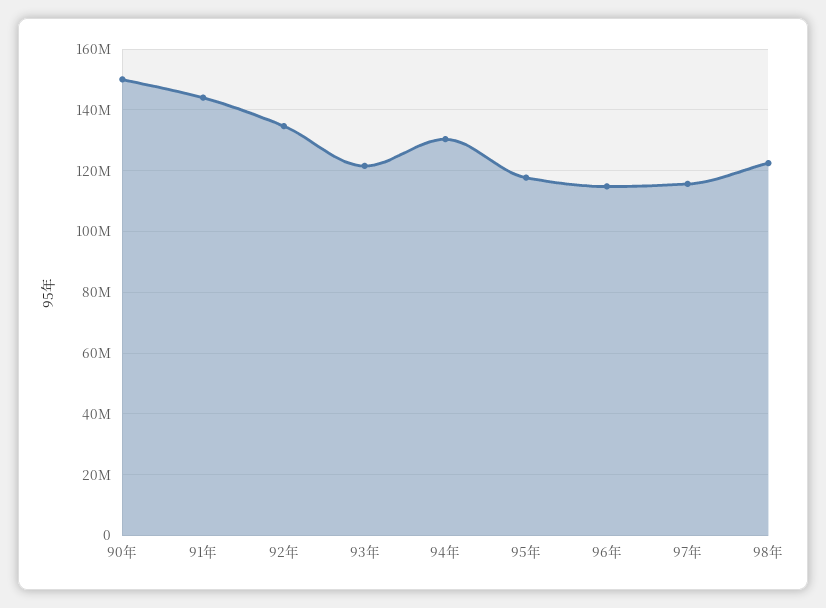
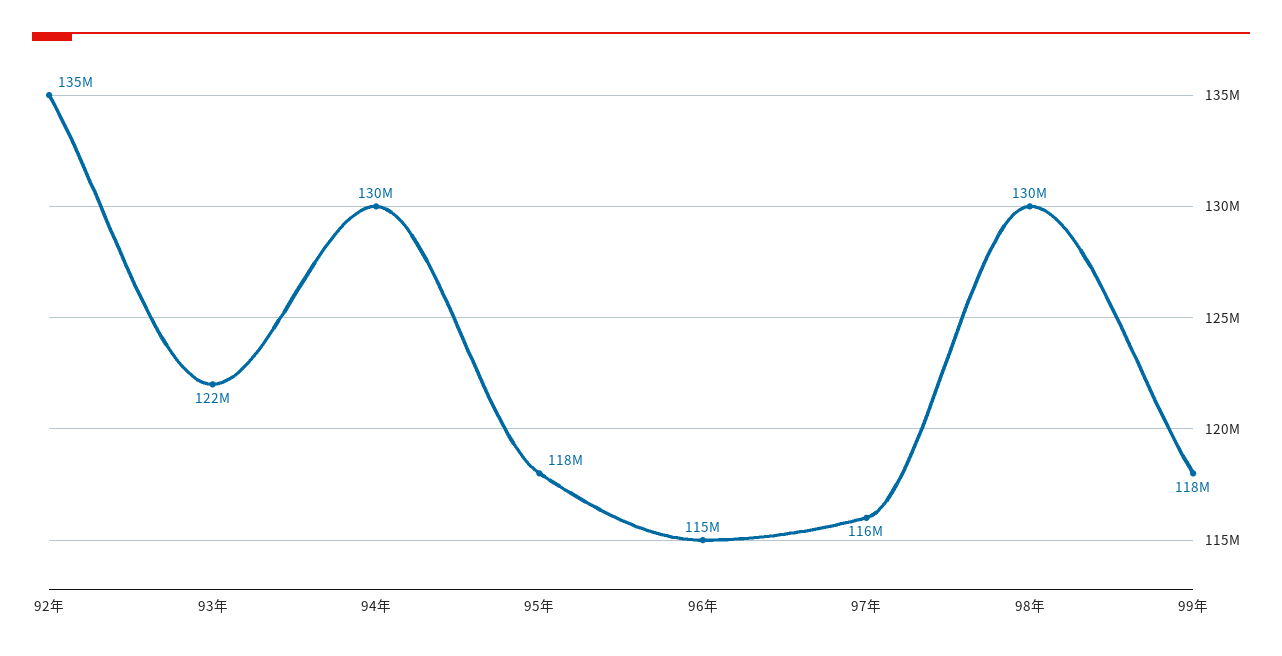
90年: 150000000 -> none
91年: 144000000 -> none
98年: 122000000 -> 130000000
99年: none -> 118000000

